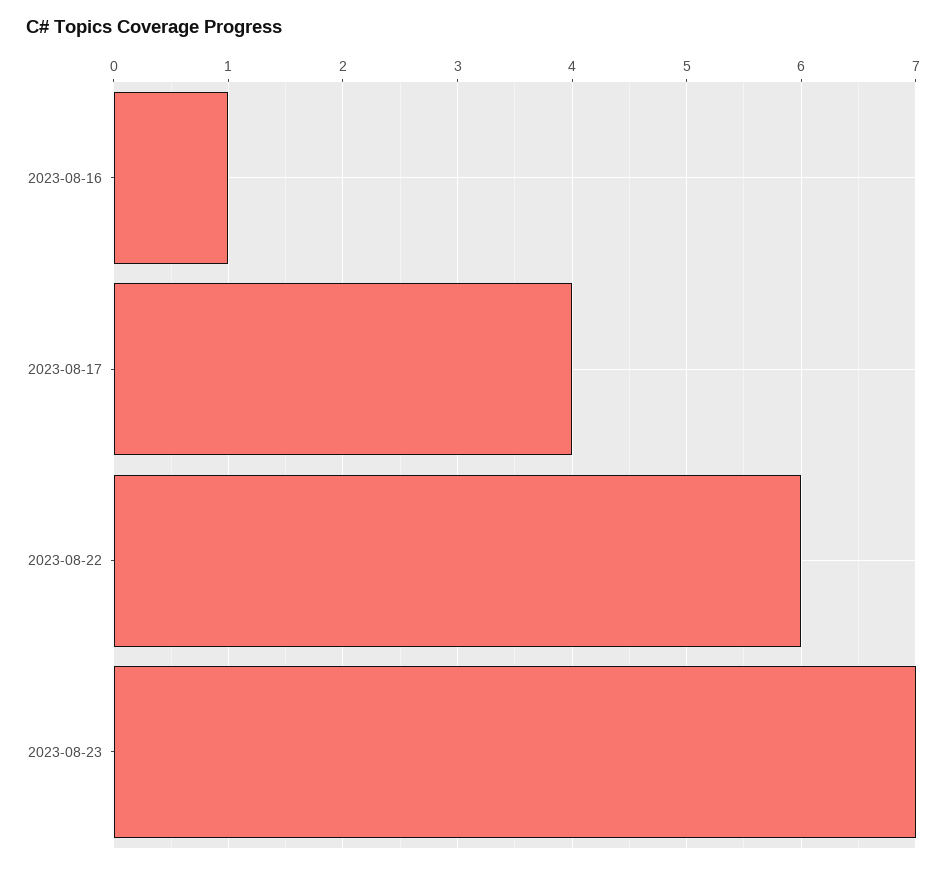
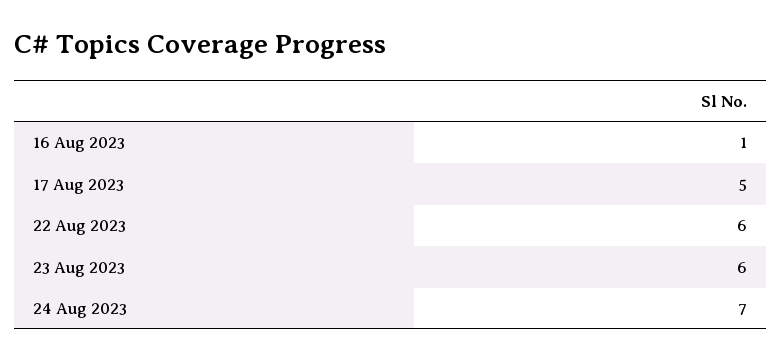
2023-08-17: 4 -> 5
2023-08-23: 7 -> 6
24 Aug 2023: none -> 7

